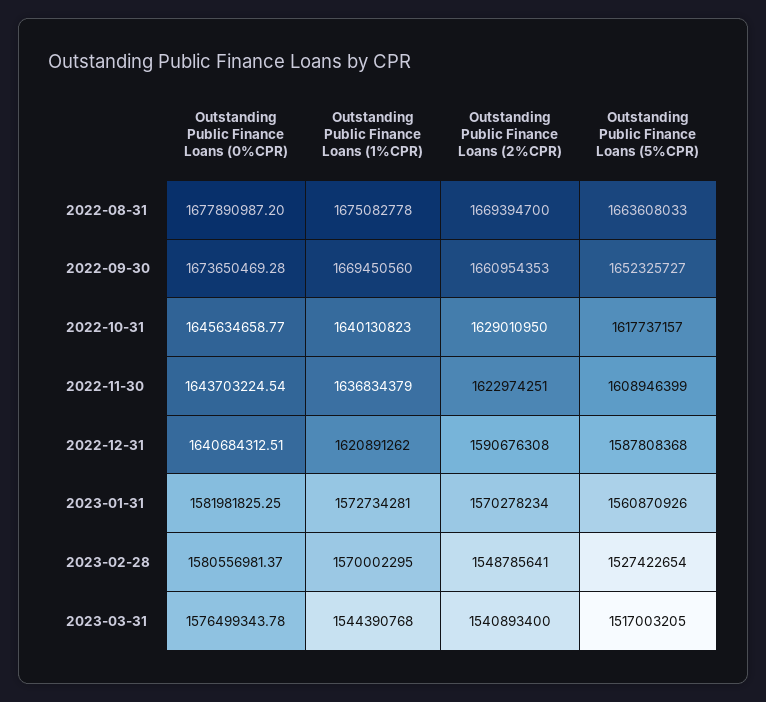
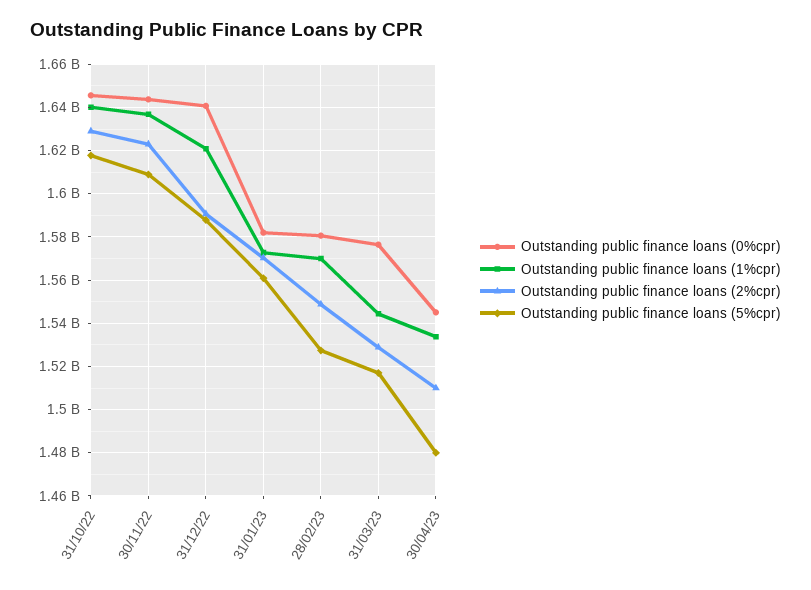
Outstanding Public Finance Loans (0%CPR), 2022-08-31: 1677890987.2 -> none
Outstanding Public Finance Loans (1%CPR), 2022-08-31: 1675082778 -> none
Outstanding Public Finance Loans (2%CPR), 2022-08-31: 1669394700 -> none
Outstanding Public Finance Loans (5%CPR), 2022-08-31: 1663608033 -> none
Outstanding Public Finance Loans (0%CPR), 2022-09-30: 1673650469.28 -> none
Outstanding Public Finance Loans (1%CPR), 2022-09-30: 1669450560 -> none
Outstanding Public Finance Loans (2%CPR), 2022-09-30: 1660954353 -> none
Outstanding Public Finance Loans (5%CPR), 2022-09-30: 1652325727 -> none
Outstanding Public Finance Loans (2%CPR), 2023-03-31: 1540893400 -> 1530000000
Outstanding Public Finance Loans (0%CPR), 30/04/23: none -> 1545000000
Outstanding Public Finance Loans (1%CPR), 30/04/23: none -> 1535000000
Outstanding Public Finance Loans (2%CPR), 30/04/23: none -> 1510000000
Outstanding Public Finance Loans (5%CPR), 30/04/23: none -> 1480000000

